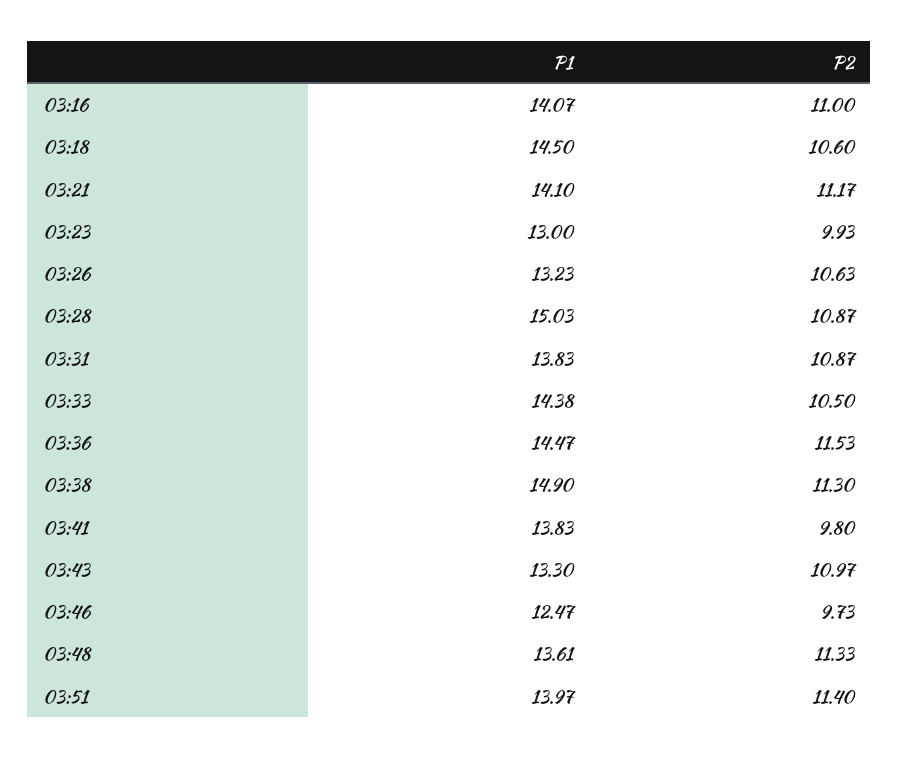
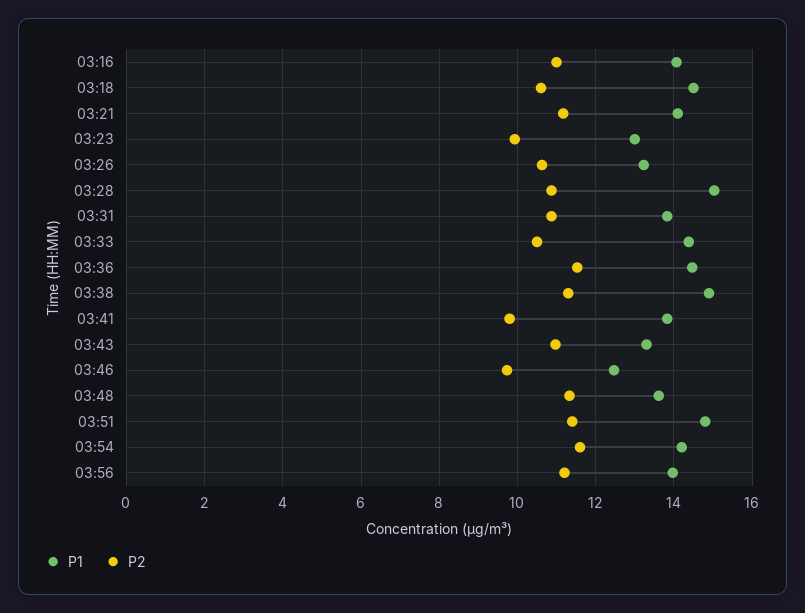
P1, 03:51: 13.97 -> 14.8
P1, 03:54: none -> 14.2
P2, 03:54: none -> 11.6
P1, 03:56: none -> 14
P2, 03:56: none -> 11.2

